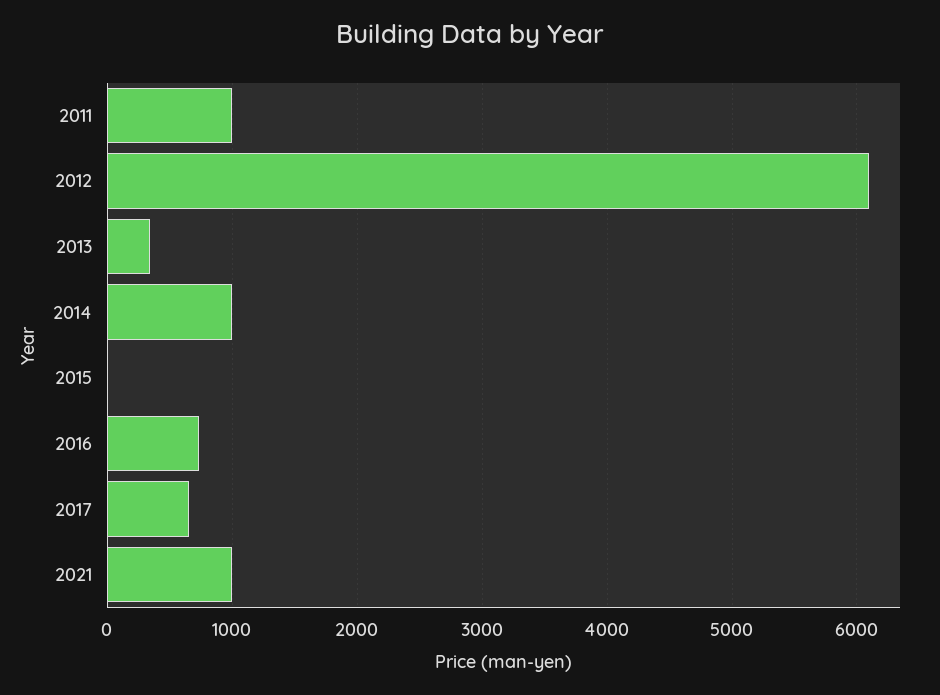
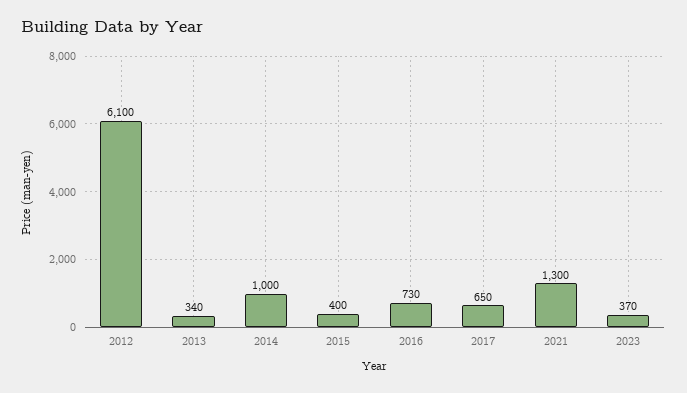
2011: 1000 -> none
2015: 0 -> 400
2021: 1000 -> 1300
2023: none -> 370

